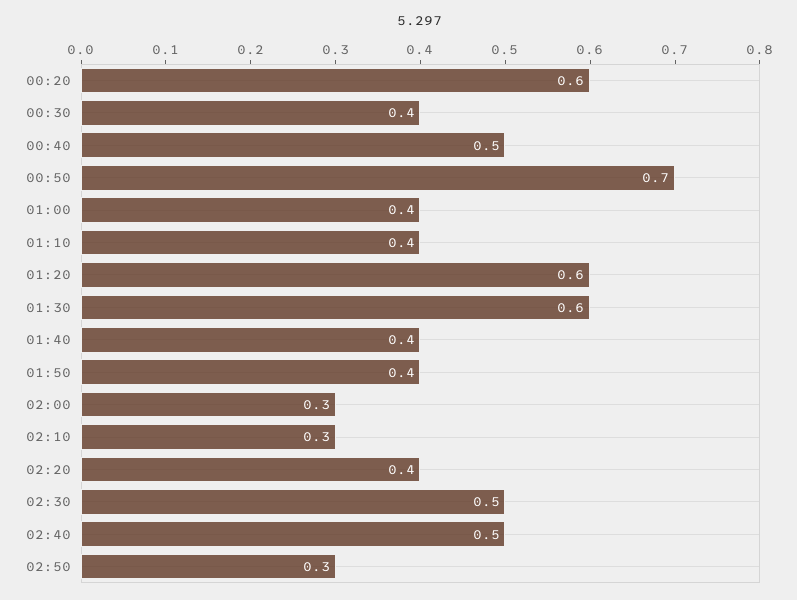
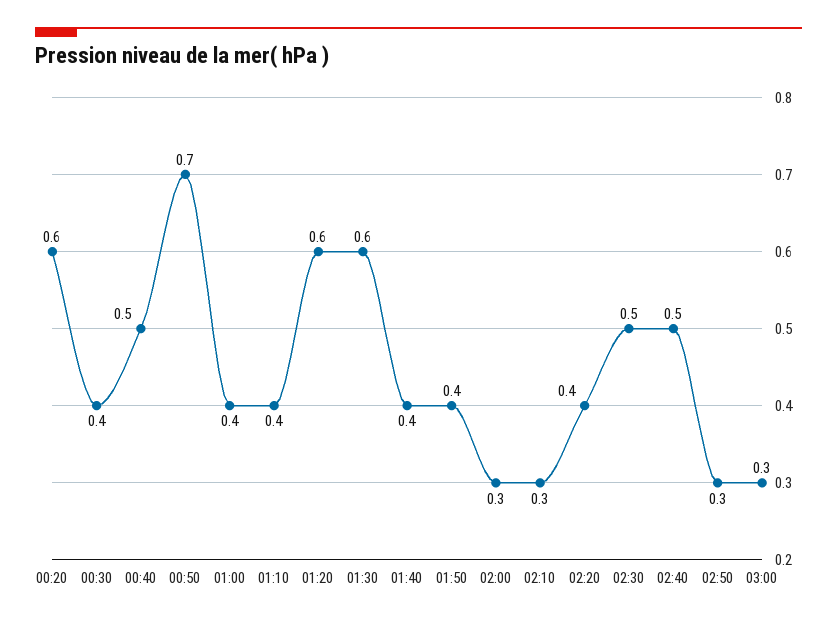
03:00: none -> 0.3

